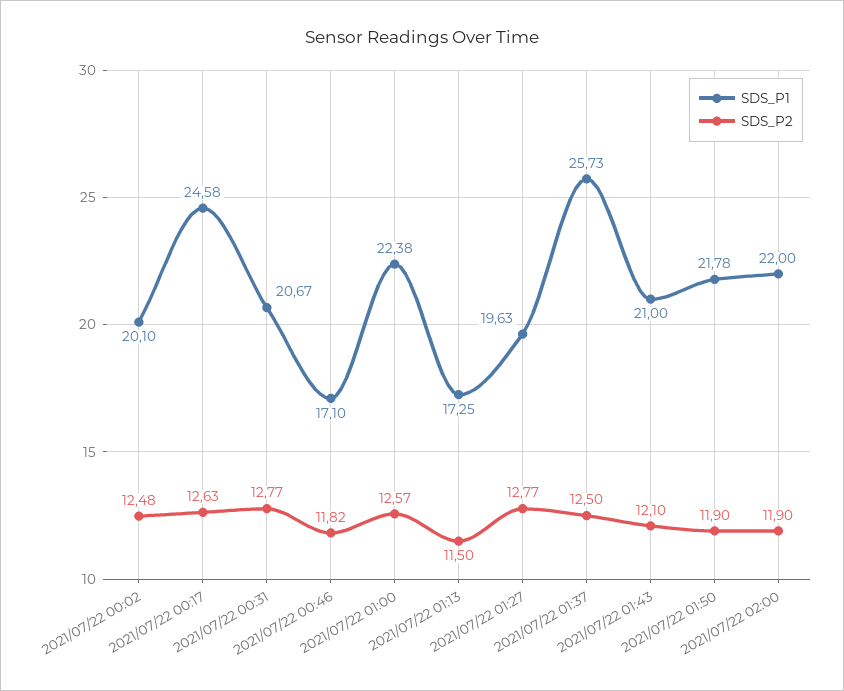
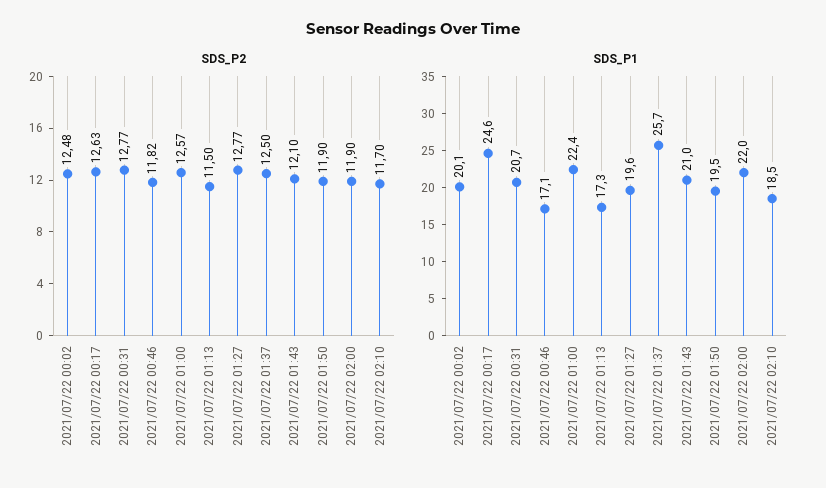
SDS_P1, 2021/07/22 01:50: 21.78 -> 19.5
SDS_P2, 2021/07/22 02:10: none -> 11.7
SDS_P1, 2021/07/22 02:10: none -> 18.5

